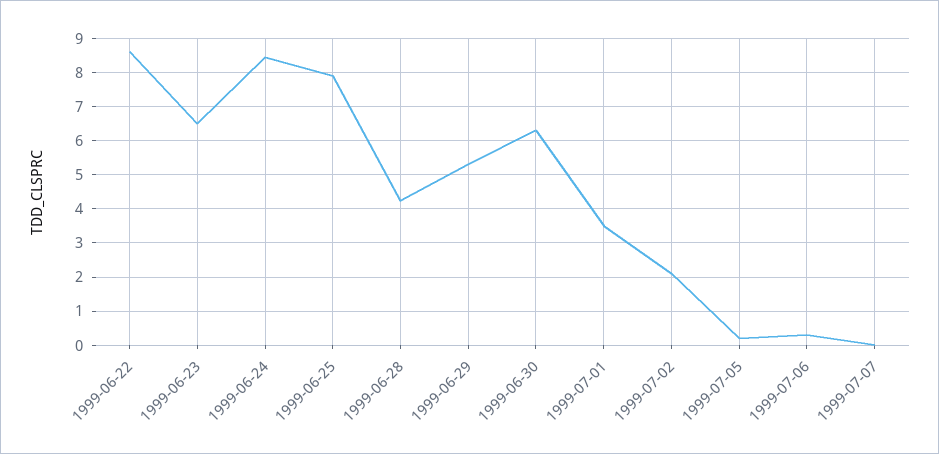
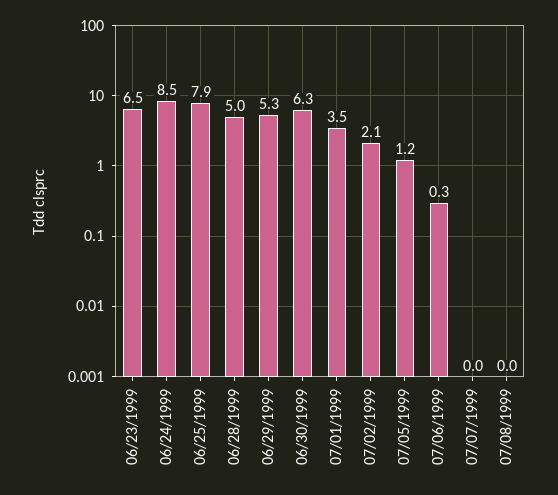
1999-06-22: 8.6 -> none
1999-06-28: 4.2 -> 5
1999-07-05: 0.2 -> 1.2
07/08/1999: none -> 0

